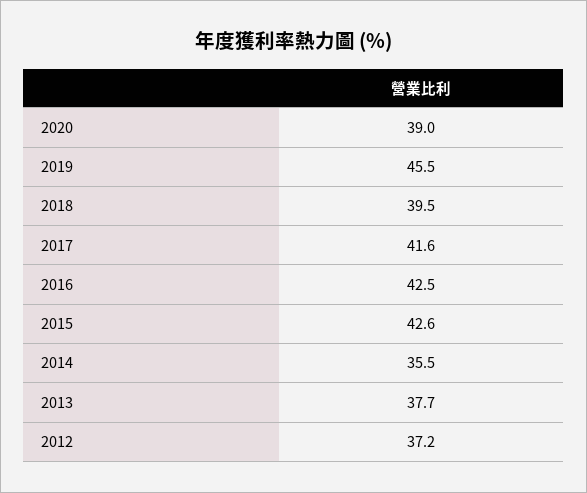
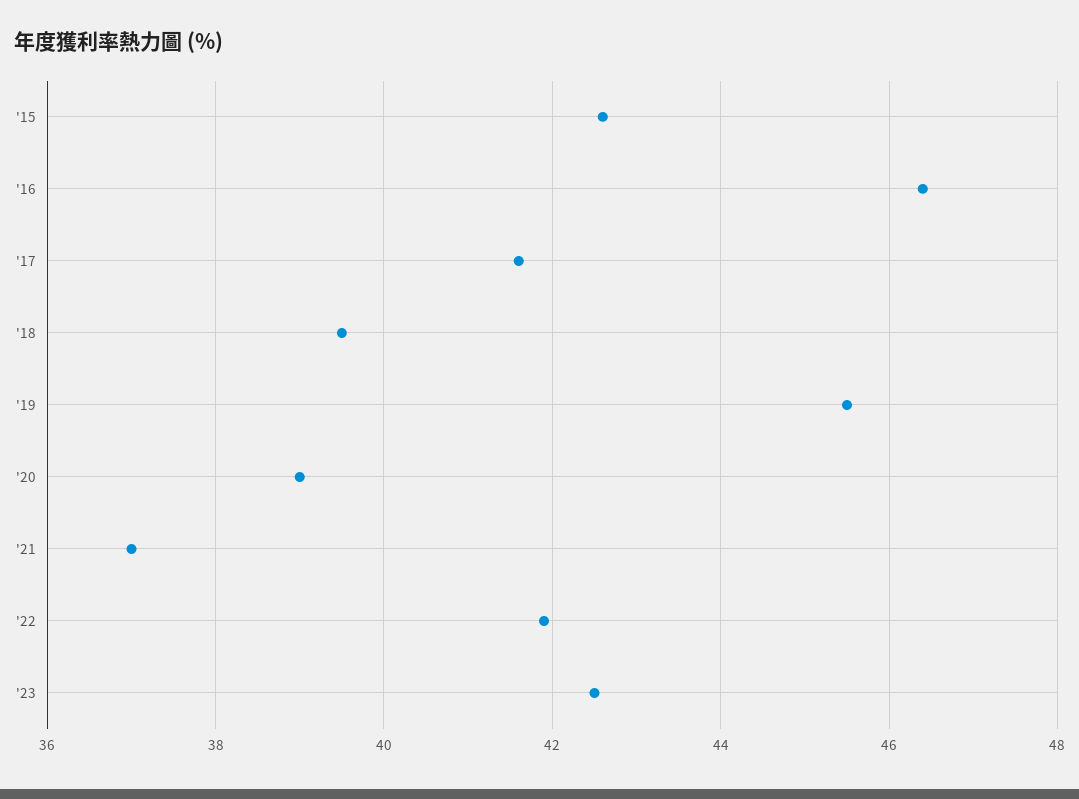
2016: 42.5 -> 46.5
2014: 35.5 -> none
2013: 37.7 -> none
2012: 37.2 -> none
'21: none -> 37
'22: none -> 42
'23: none -> 42.5

